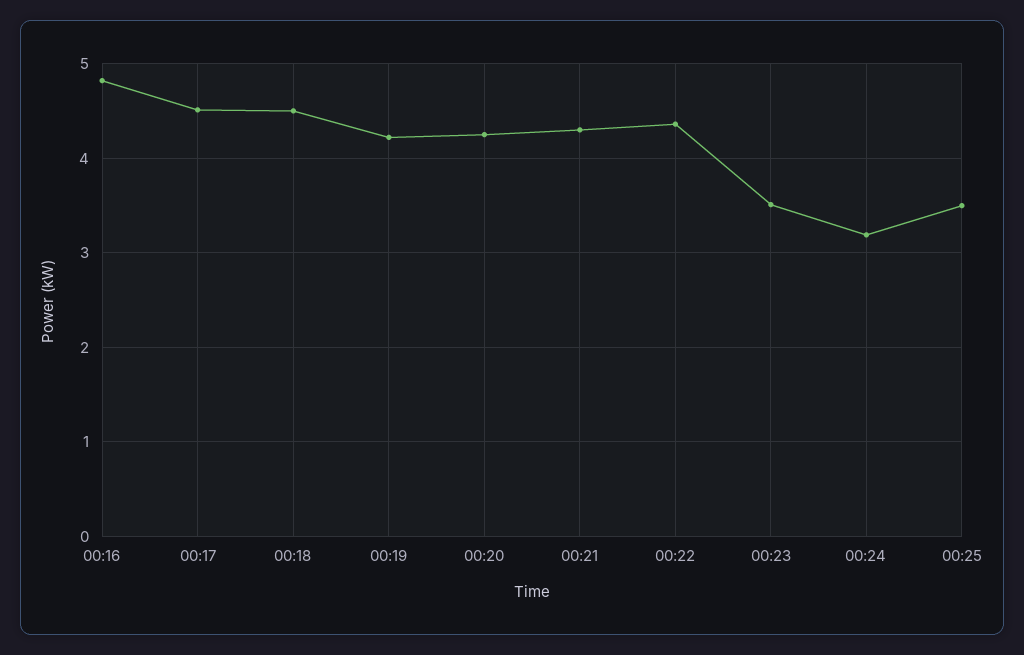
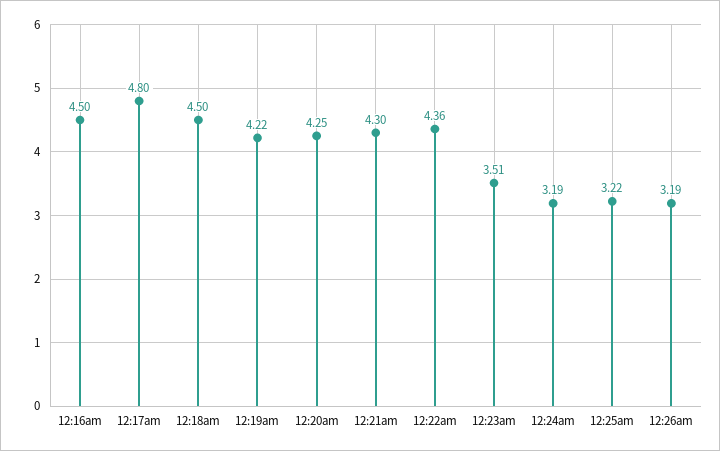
00:16: 4.8 -> 4.5
00:17: 4.5 -> 4.8
00:25: 3.5 -> 3.22
12:26am: none -> 3.19

